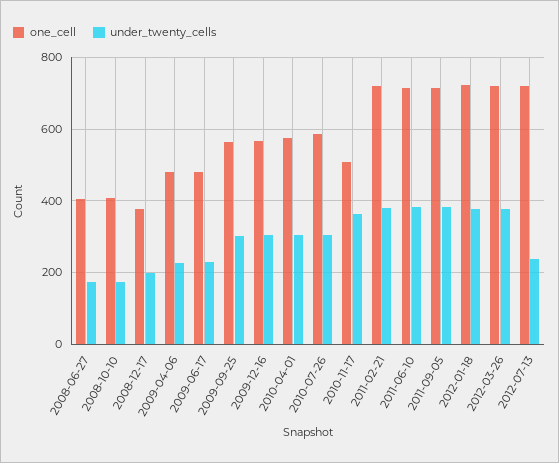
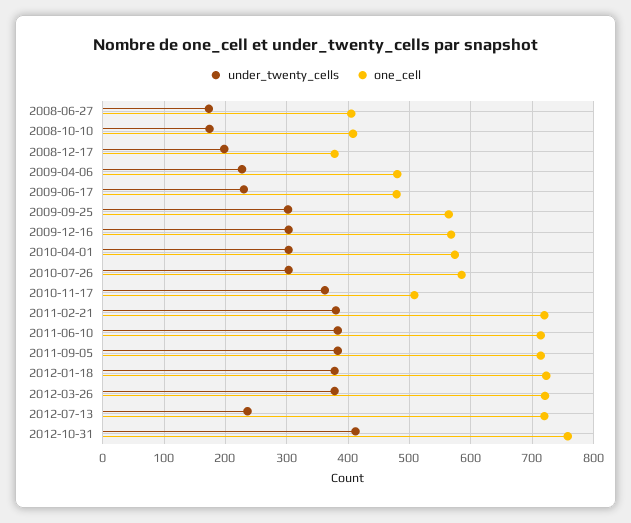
under_twenty_cells, 2012-10-31: none -> 410
one_cell, 2012-10-31: none -> 760

